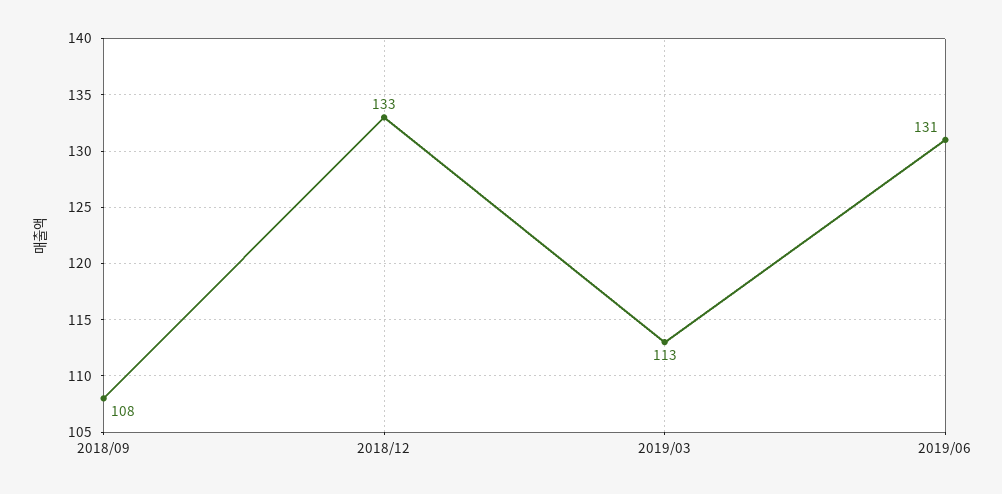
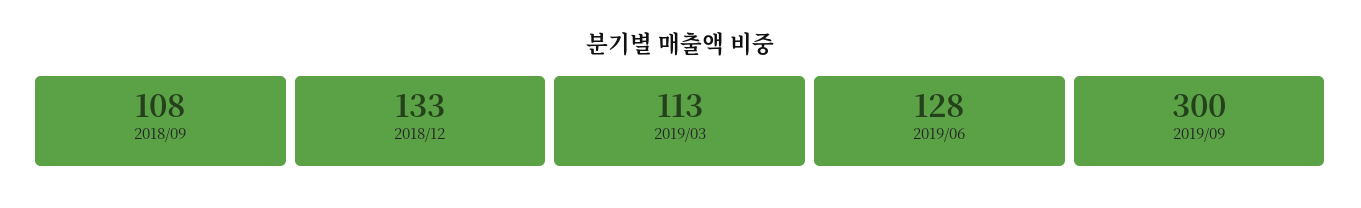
2019/06: 131 -> 128
2019/09: none -> 300

